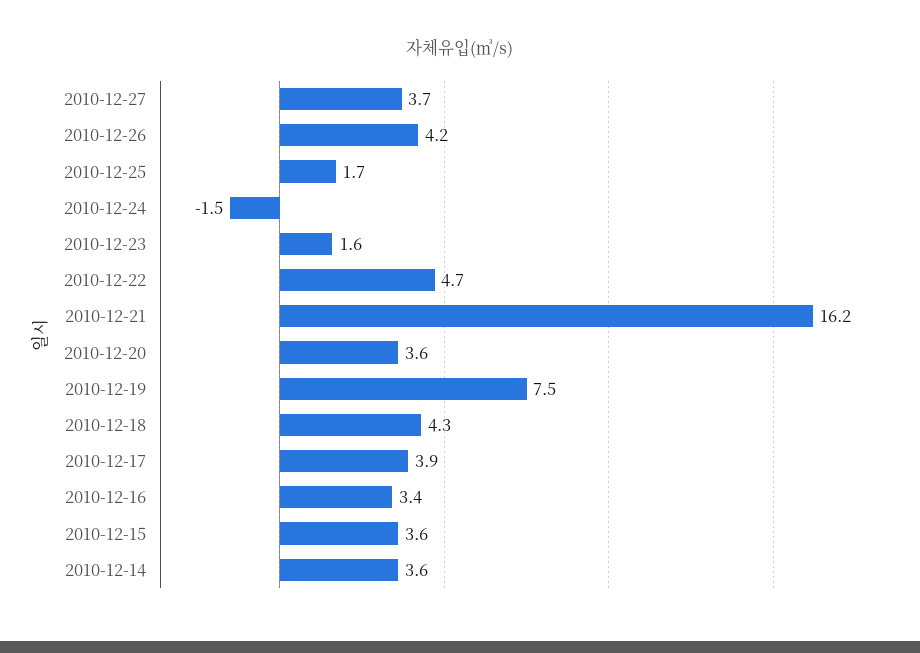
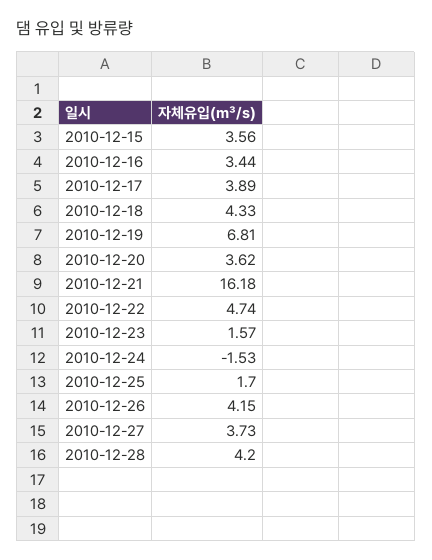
2010-12-19: 7.5 -> 6.81
2010-12-14: 3.6 -> none
2010-12-28: none -> 4.2

